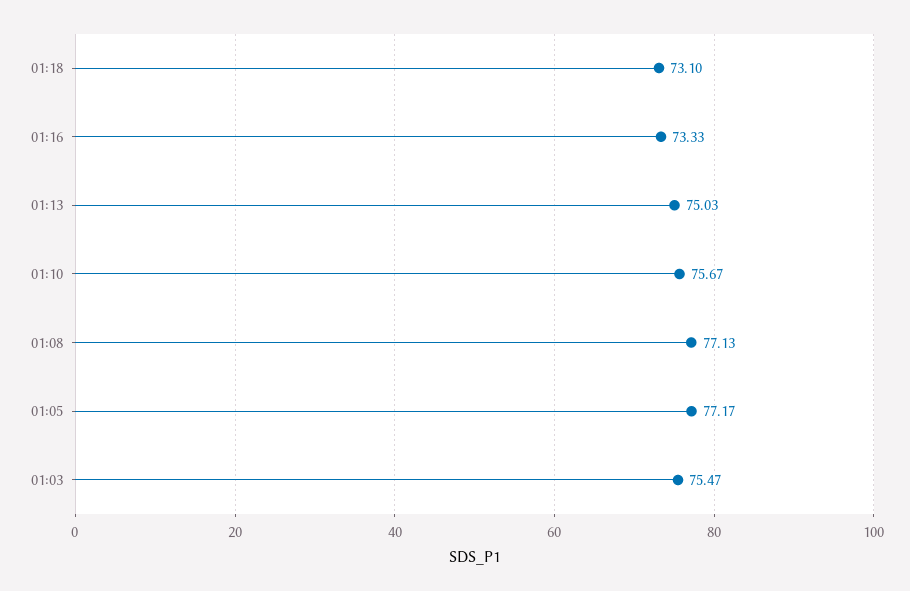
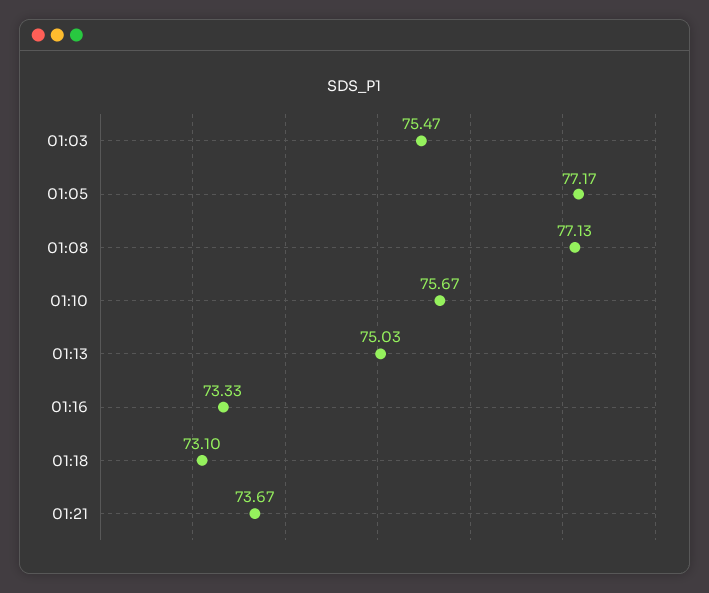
01:21: none -> 73.67

